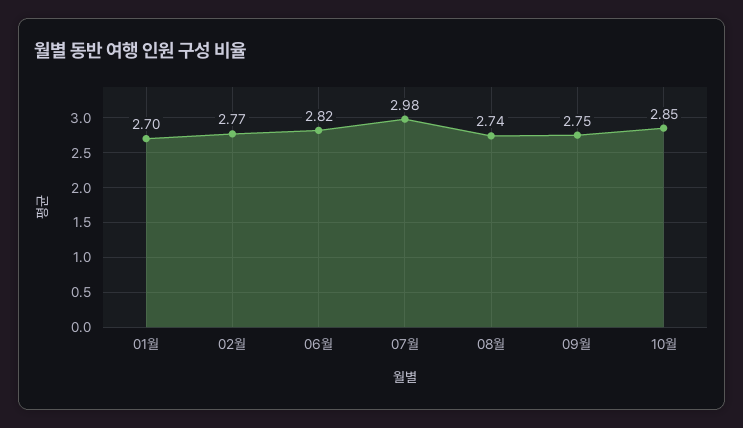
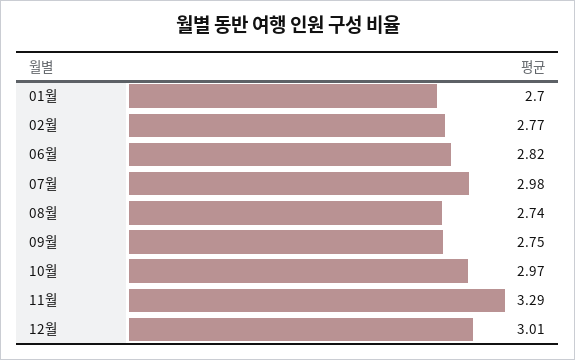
10월: 2.85 -> 2.97
11월: none -> 3.29
12월: none -> 3.01

